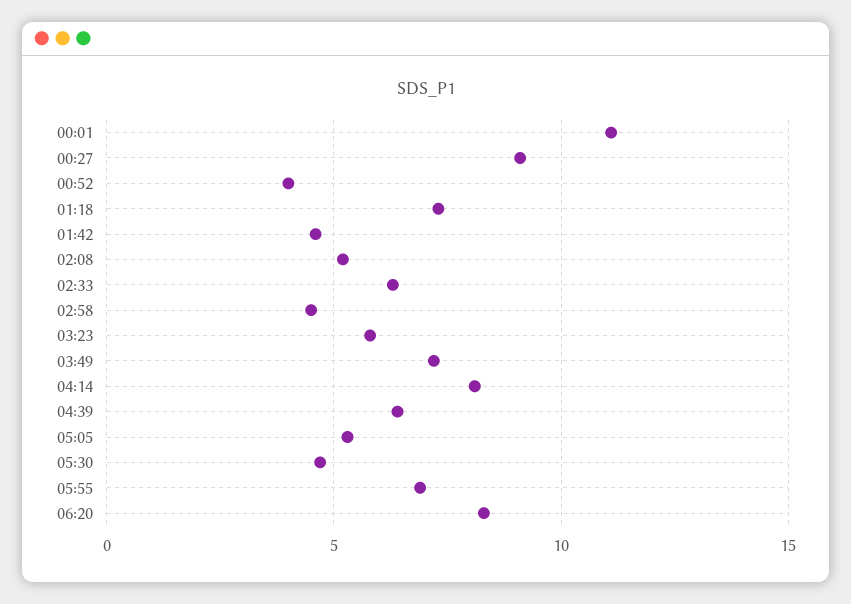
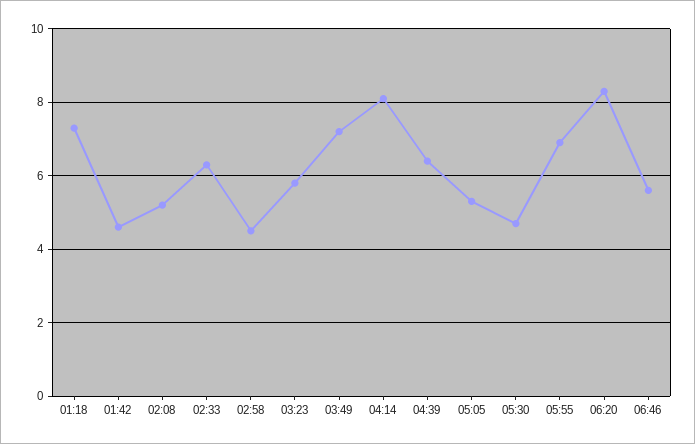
00:01: 11 -> none
00:27: 9 -> none
00:52: 4 -> none
06:46: none -> 5.5

